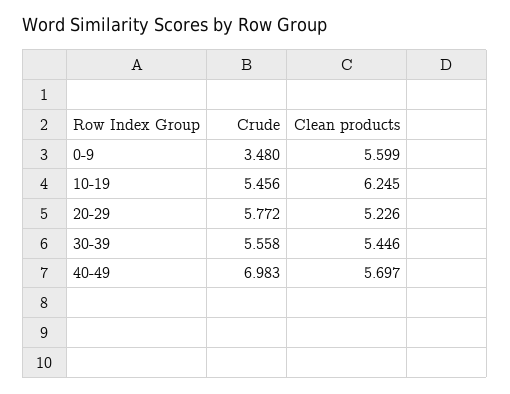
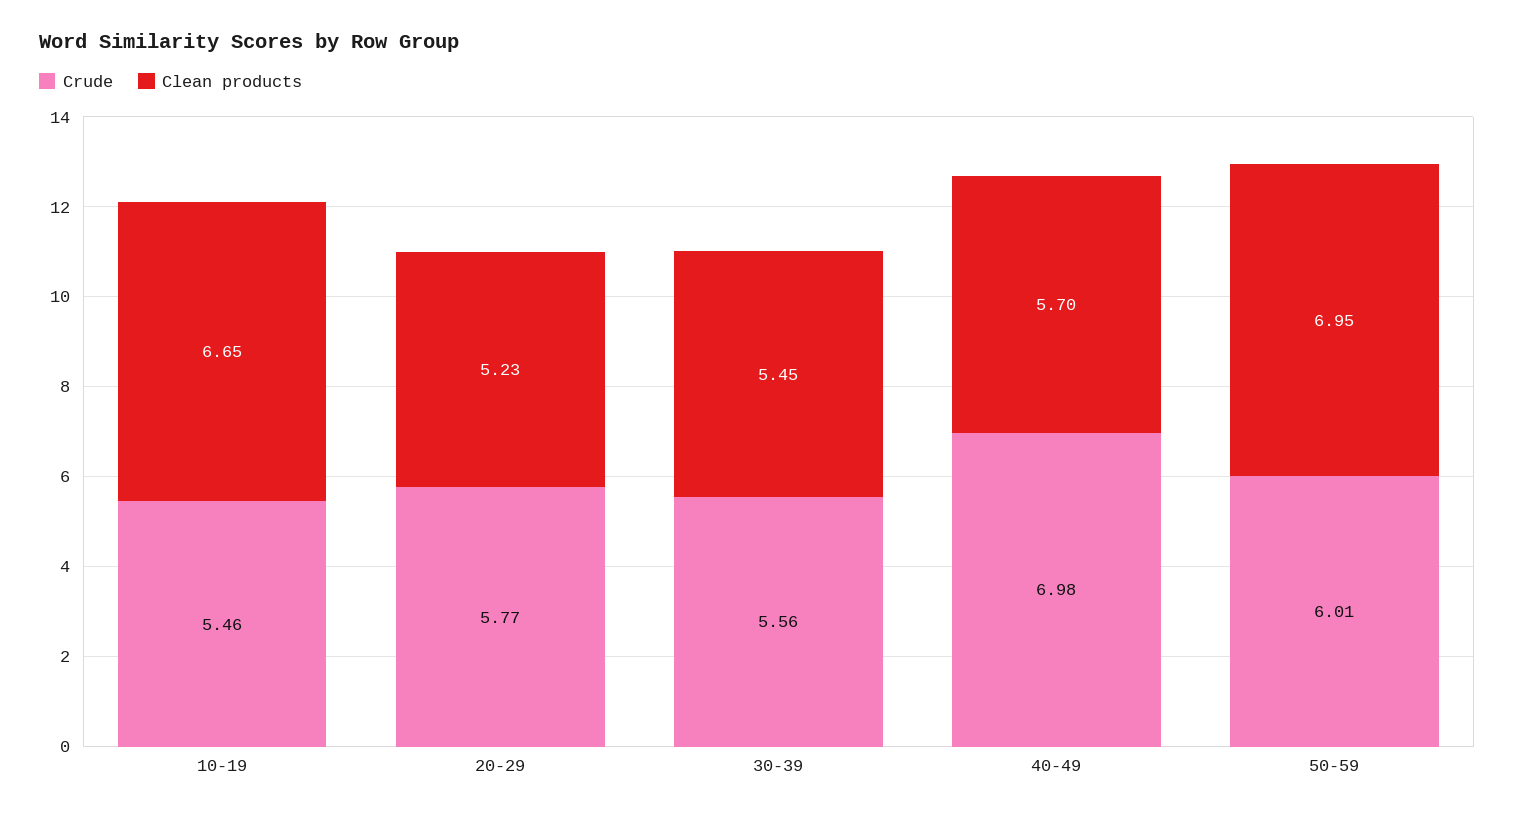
Crude, 0-9: 3.48 -> none
Clean products, 0-9: 5.599 -> none
Clean products, 10-19: 6.245 -> 6.65
Crude, 50-59: none -> 6.01
Clean products, 50-59: none -> 6.95

